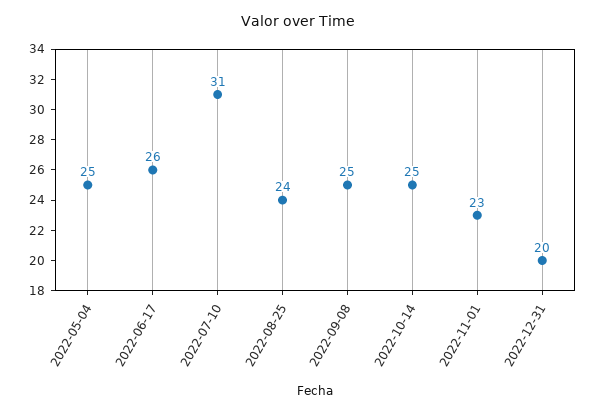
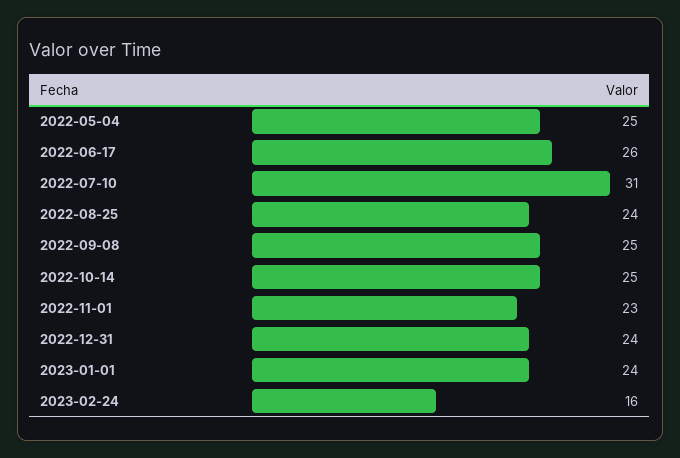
2022-12-31: 20 -> 24
2023-01-01: none -> 24
2023-02-24: none -> 16

